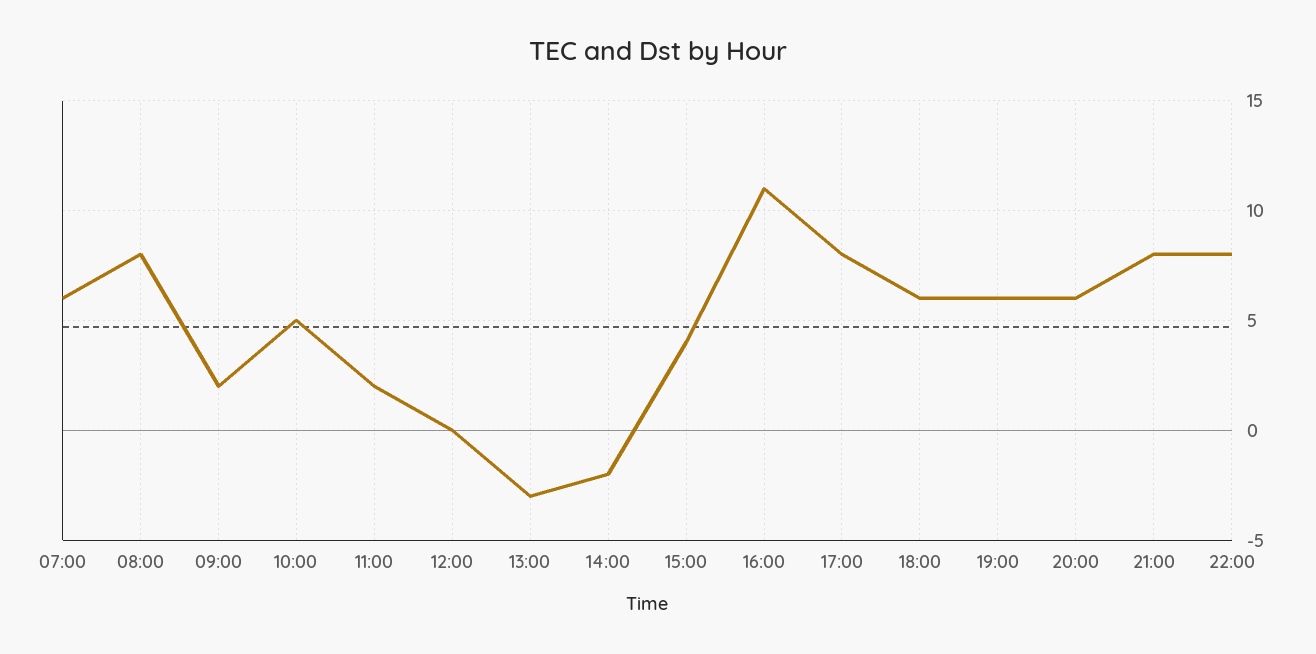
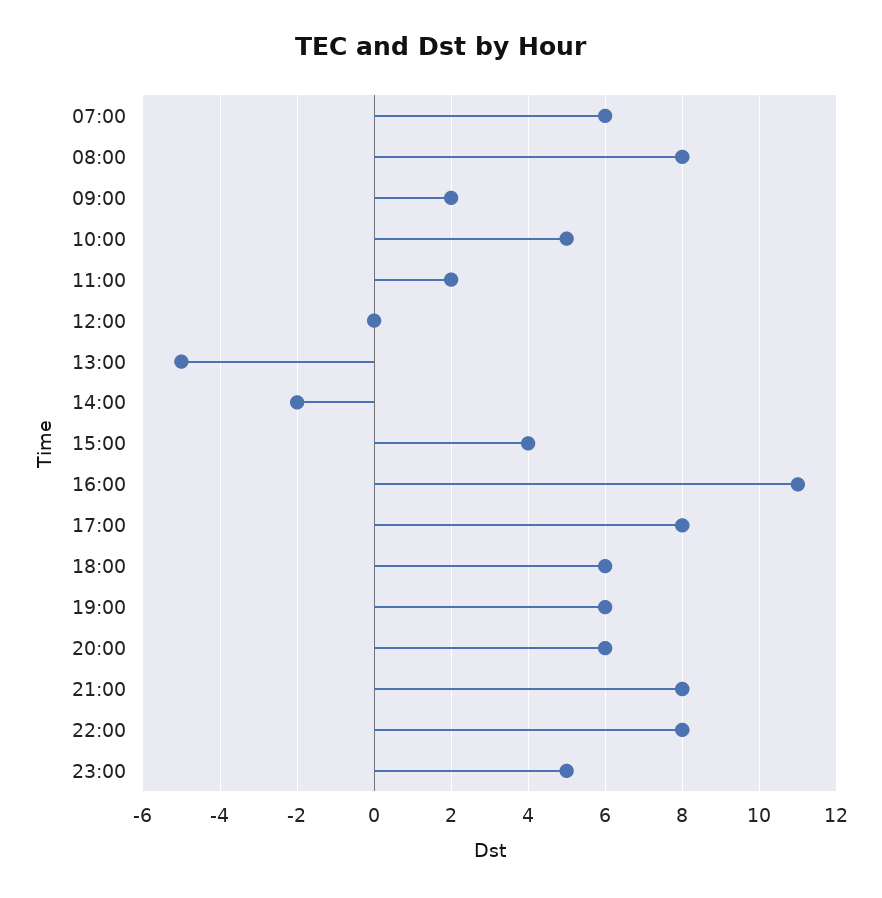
13:00: -3 -> -5
23:00: none -> 5

